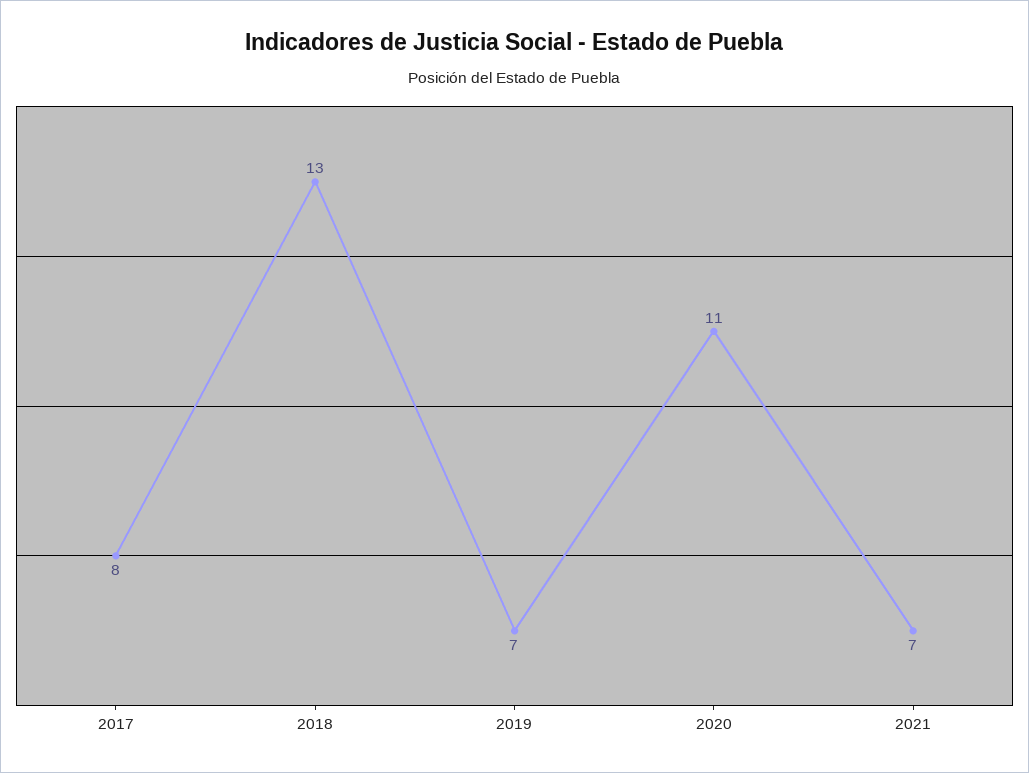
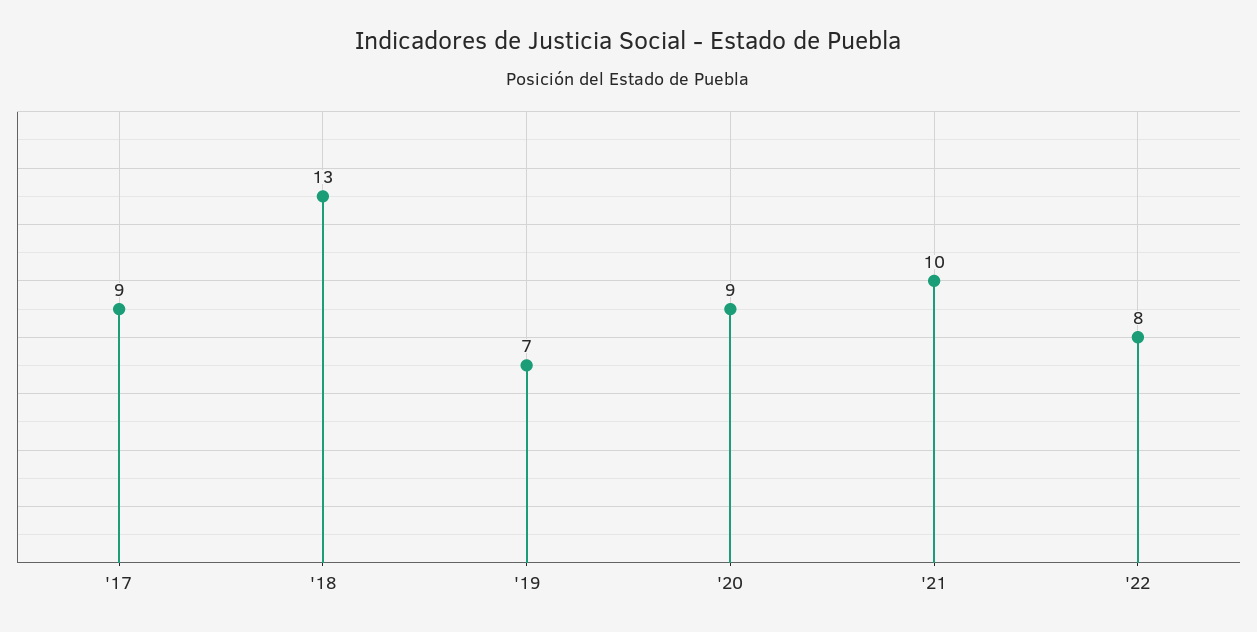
2017: 8 -> 9
2020: 11 -> 9
2021: 7 -> 10
'22: none -> 8

